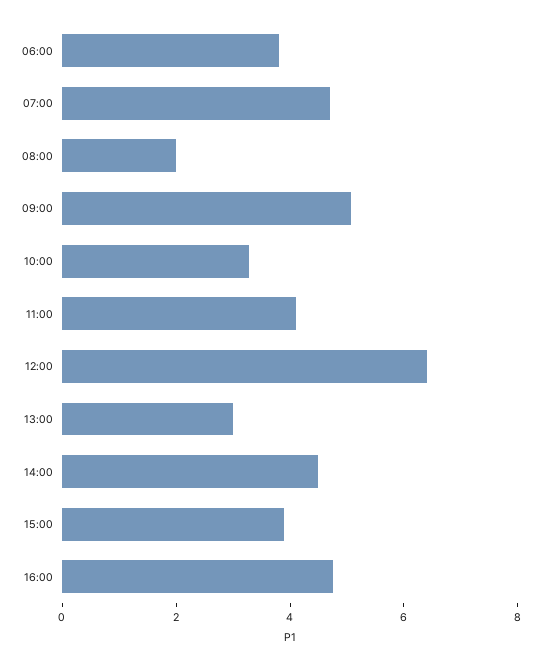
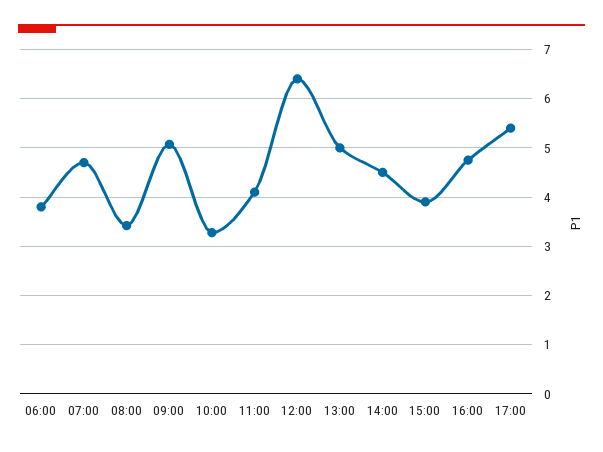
08:00: 2 -> 3.4
13:00: 3 -> 5
17:00: none -> 5.4

